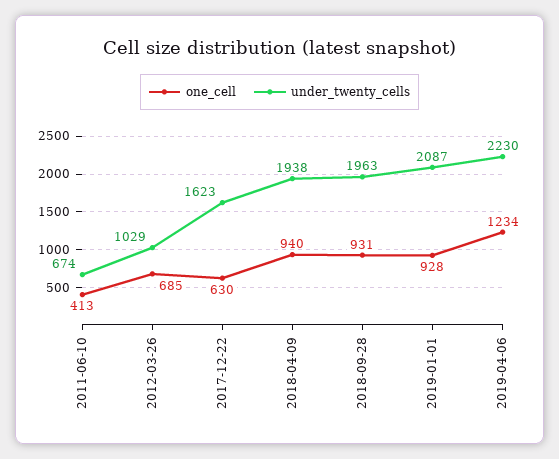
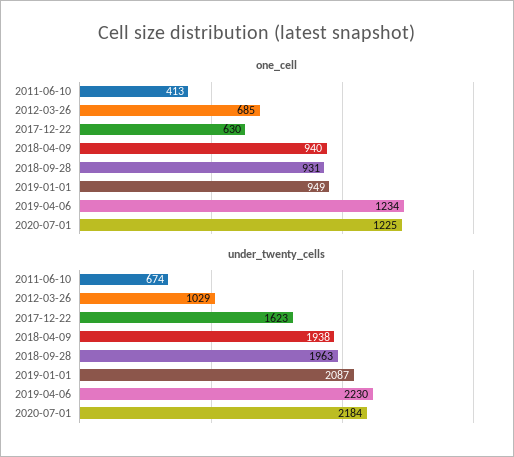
one_cell, 2019-01-01: 928 -> 949
one_cell, 2020-07-01: none -> 1225
under_twenty_cells, 2020-07-01: none -> 2184

